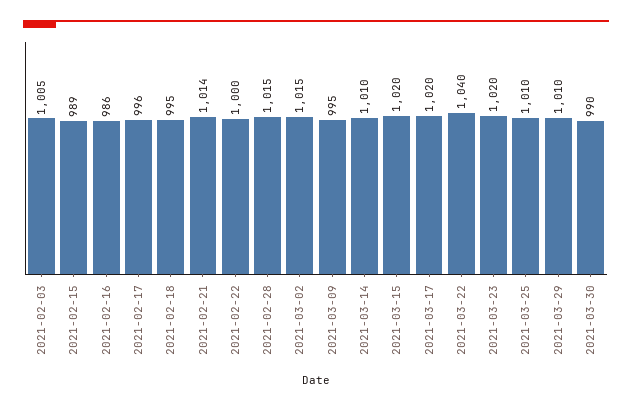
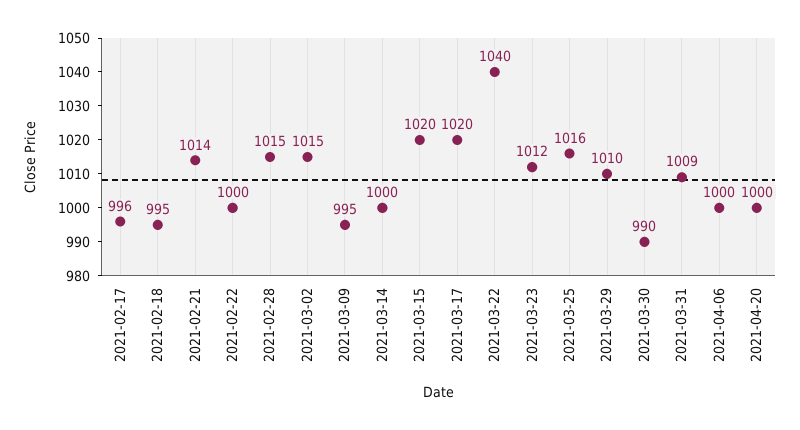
2021-02-03: 1005 -> none
2021-02-15: 989 -> none
2021-02-16: 986 -> none
2021-03-14: 1010 -> 1000
2021-03-23: 1020 -> 1012
2021-03-25: 1010 -> 1016
2021-03-31: none -> 1009
2021-04-06: none -> 1000
2021-04-20: none -> 1000

